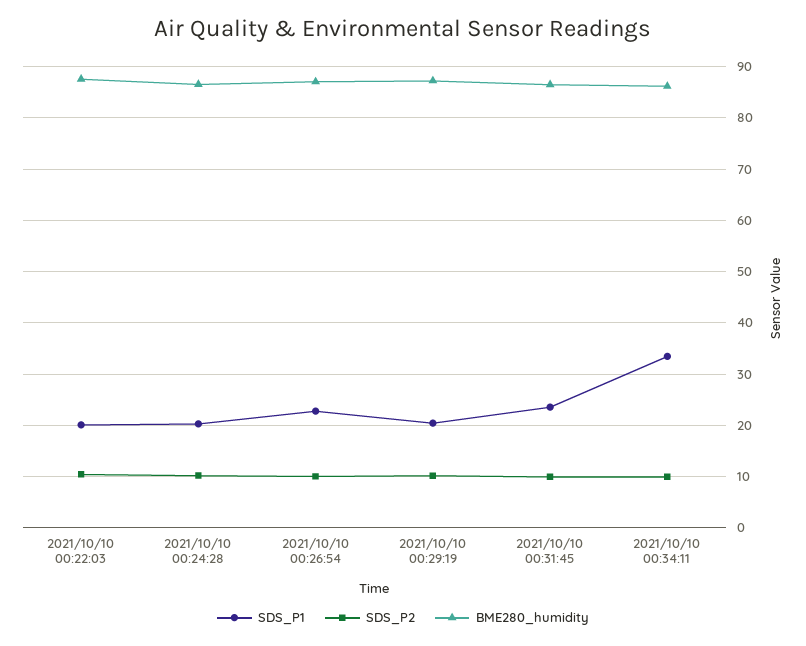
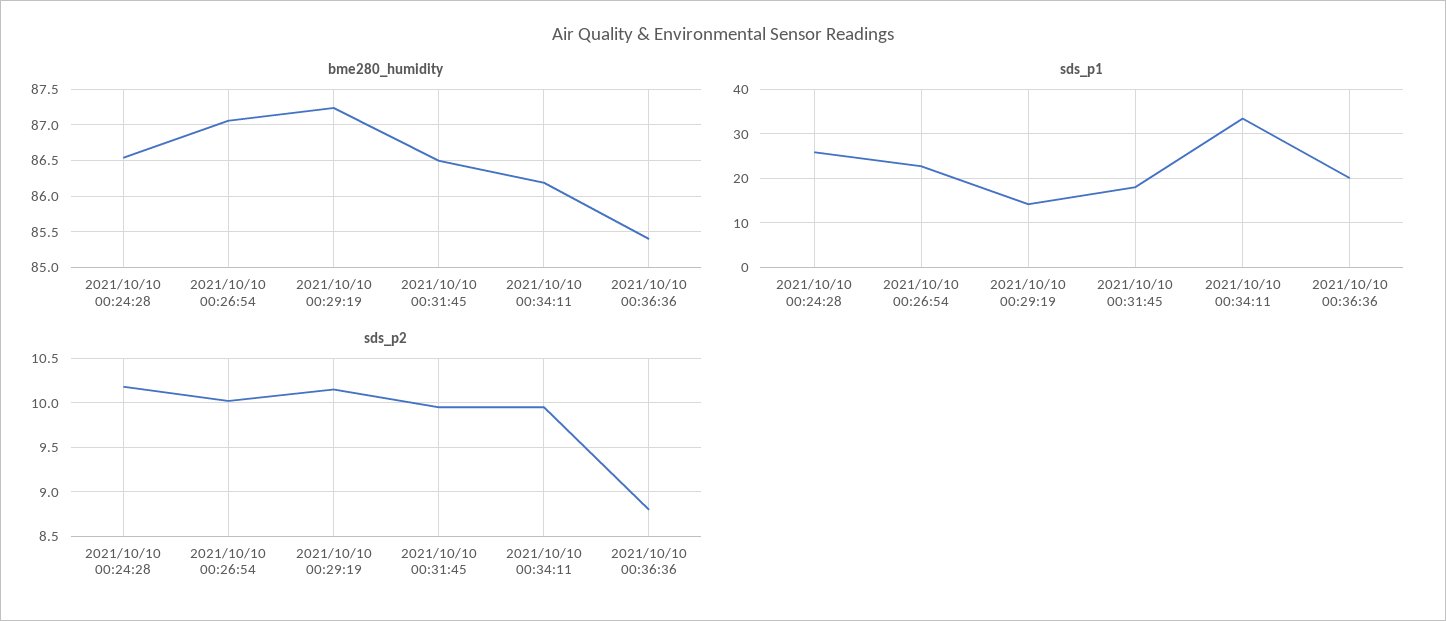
SDS_P1, 2021/10/10 00:22:03: 20 -> none
SDS_P2, 2021/10/10 00:22:03: 10 -> none
BME280_humidity, 2021/10/10 00:22:03: 88 -> none
SDS_P1, 2021/10/10 00:24:28: 20 -> 26
SDS_P1, 2021/10/10 00:29:19: 20 -> 14
SDS_P1, 2021/10/10 00:31:45: 24 -> 18
BME280_humidity, 2021/10/10 00:36:36: none -> 85.4
SDS_P1, 2021/10/10 00:36:36: none -> 20
SDS_P2, 2021/10/10 00:36:36: none -> 8.8

